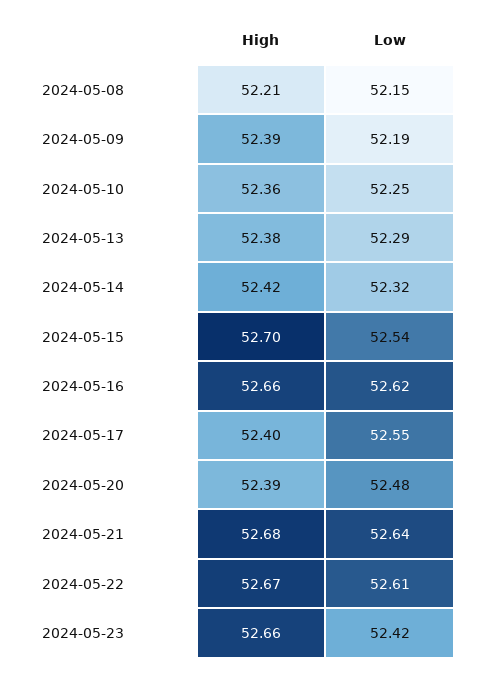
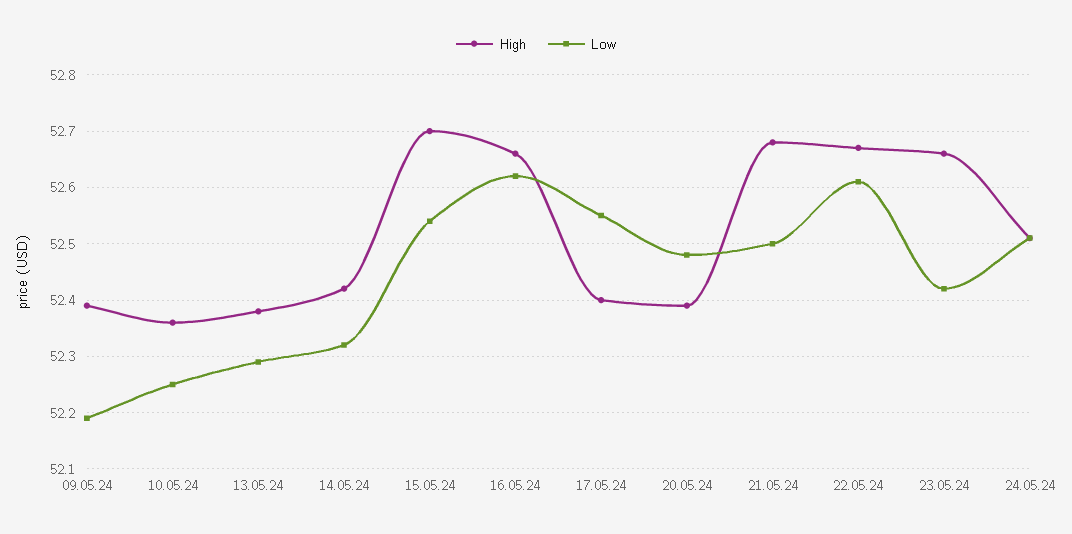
High, 2024-05-08: 52.21 -> none
Low, 2024-05-08: 52.15 -> none
Low, 2024-05-21: 52.64 -> 52.5
High, 24.05.24: none -> 52.5
Low, 24.05.24: none -> 52.5

